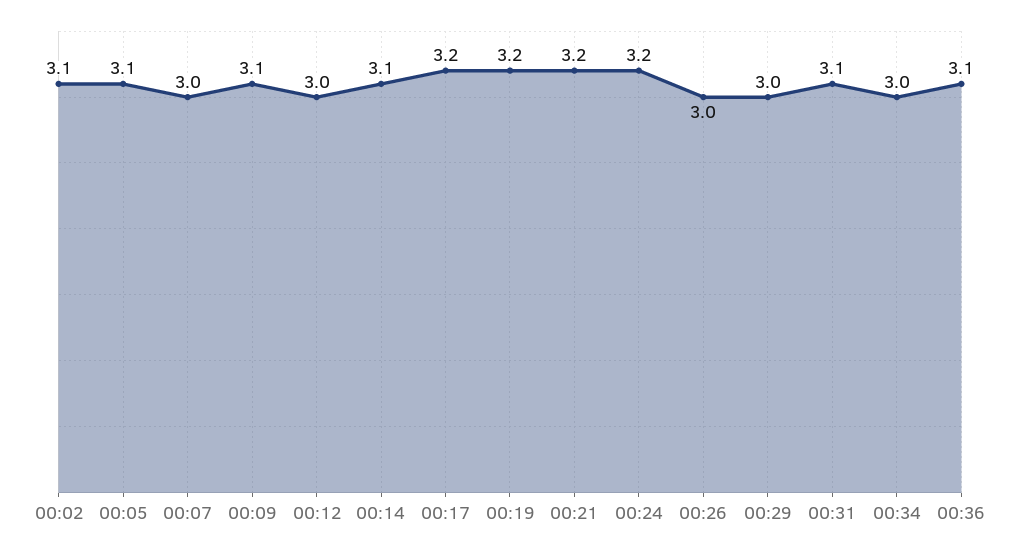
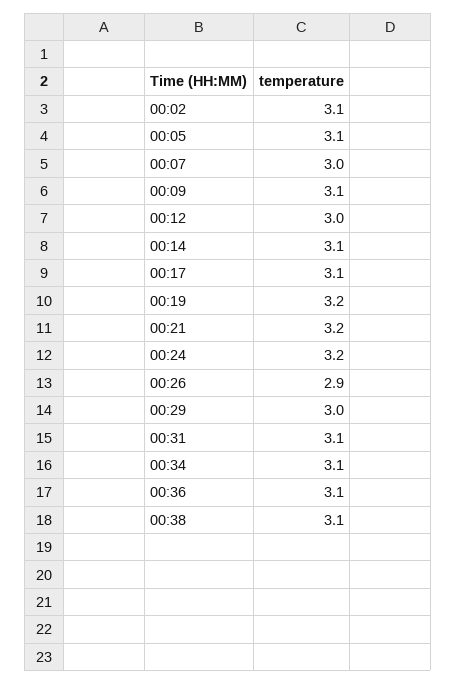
00:17: 3.2 -> 3.1
00:26: 3 -> 2.9
00:34: 3 -> 3.1
00:38: none -> 3.1

